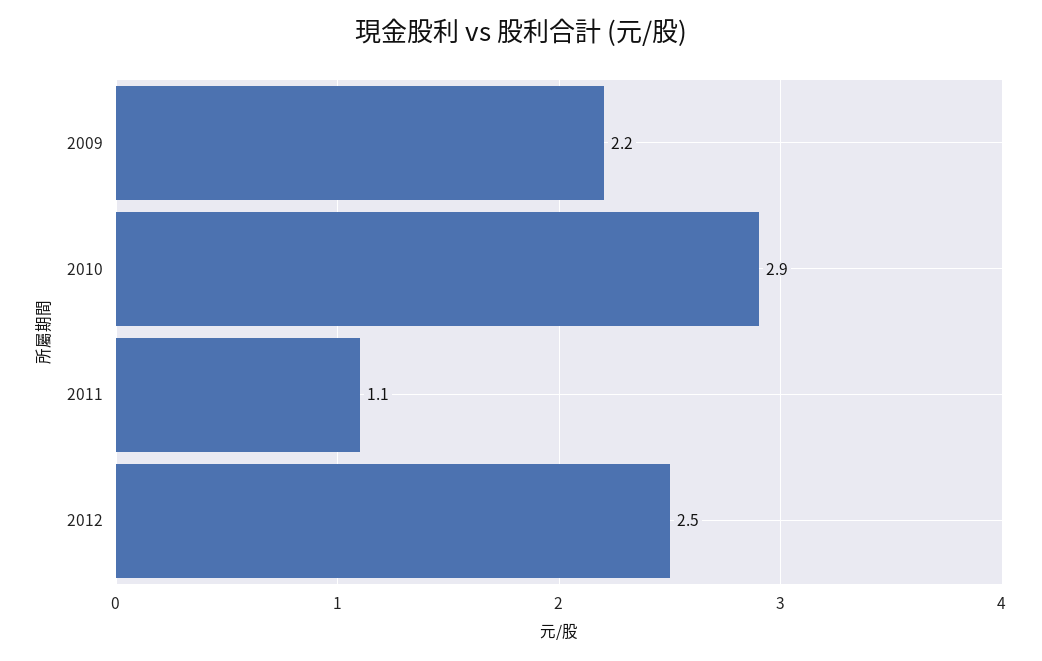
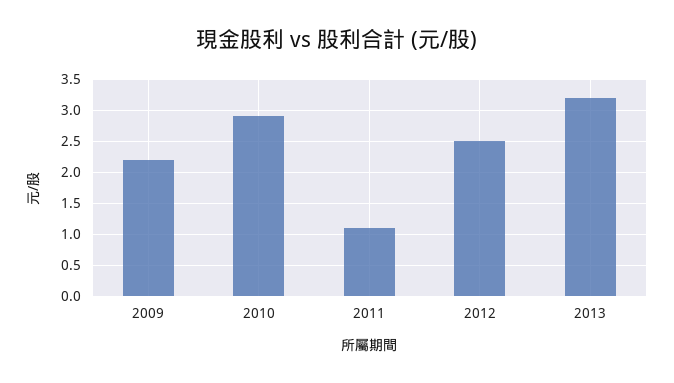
2013: none -> 3.2

